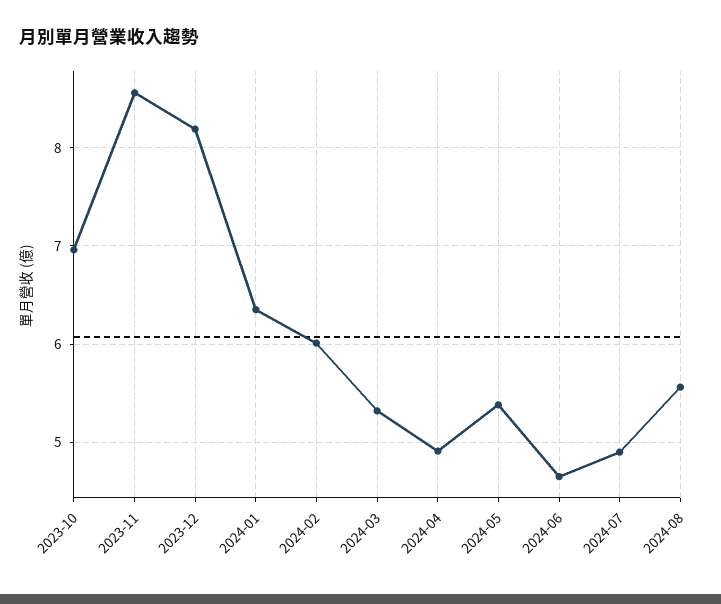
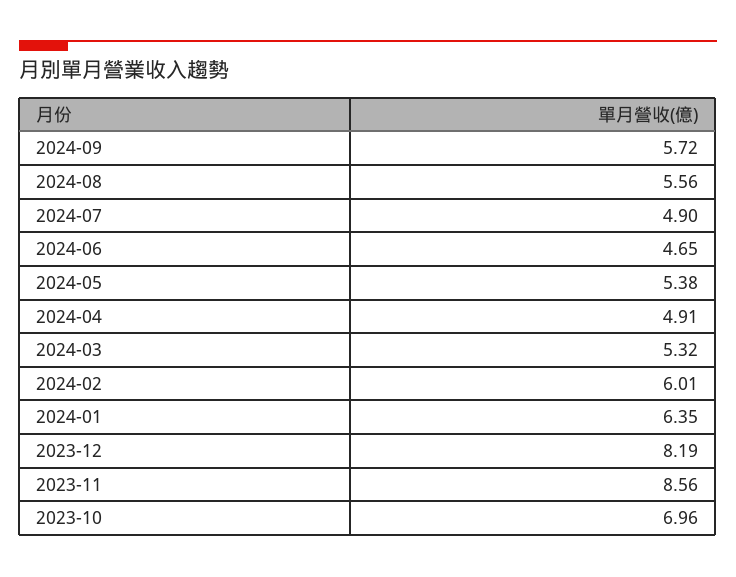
2024-09: none -> 5.72

